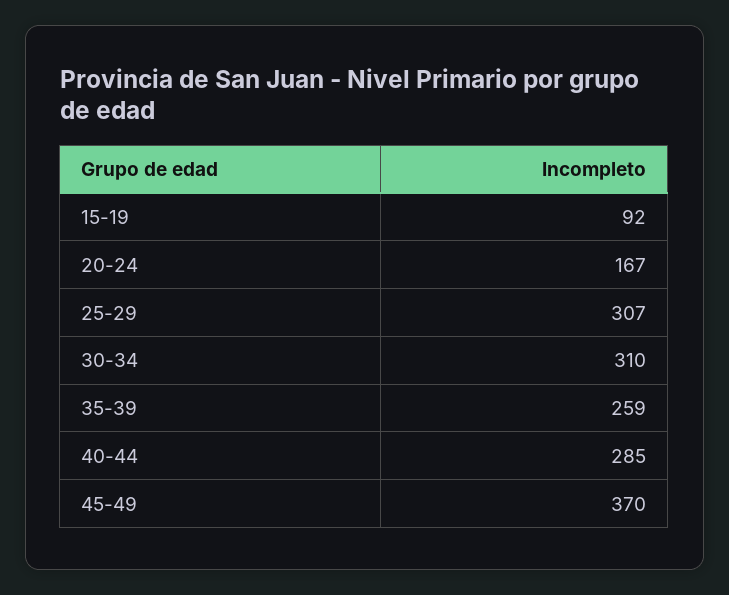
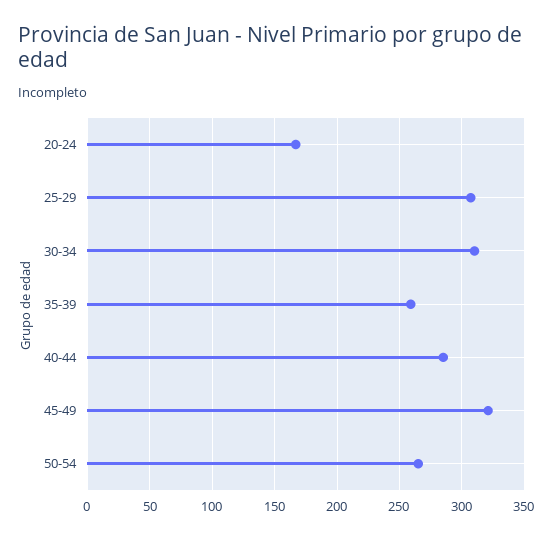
15-19: 92 -> none
45-49: 370 -> 320
50-54: none -> 265

